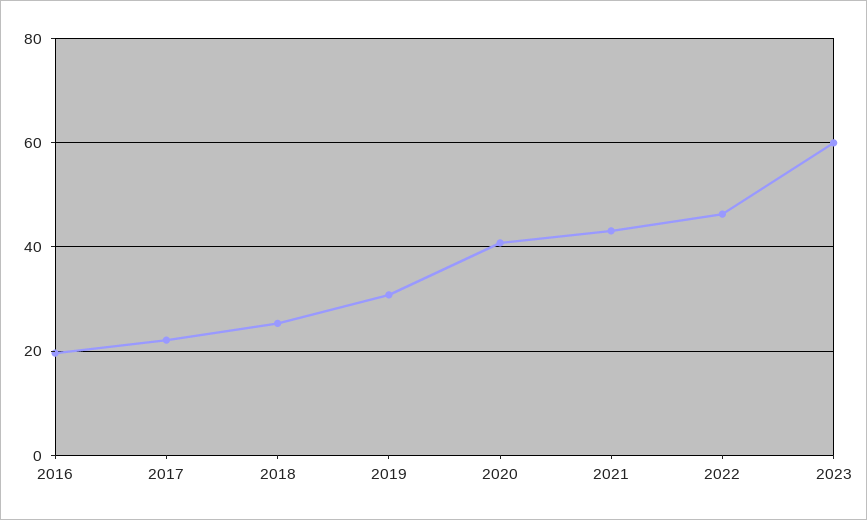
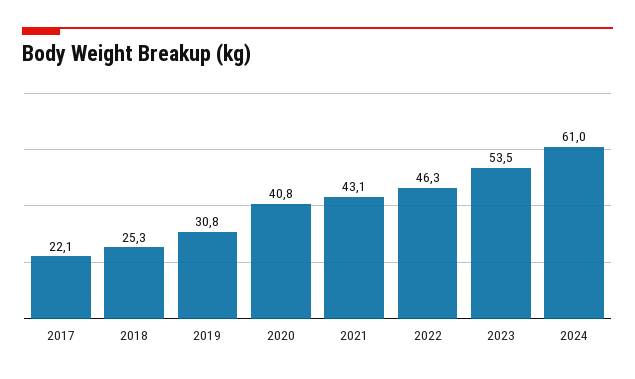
2016: 20 -> none
2023: 60 -> 53.5
2024: none -> 61

